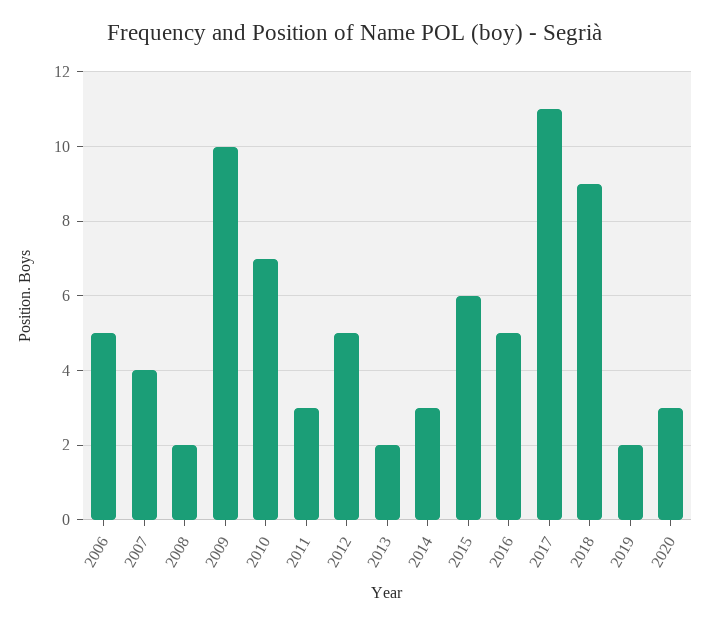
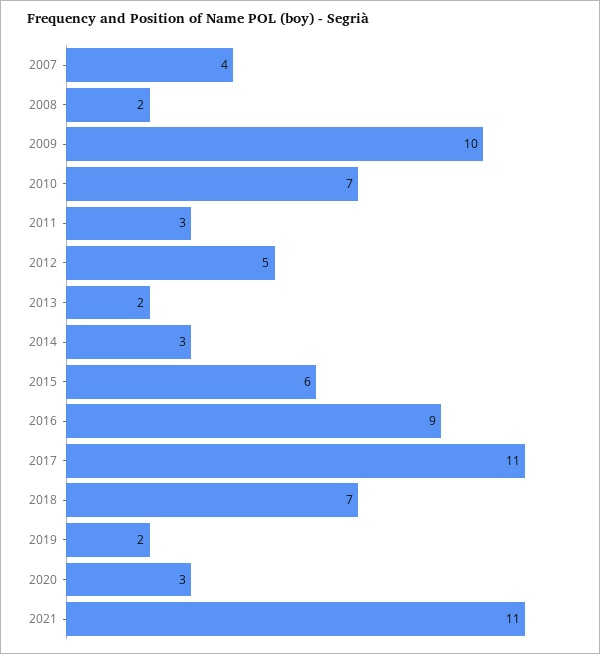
2006: 5 -> none
2016: 5 -> 9
2018: 9 -> 7
2021: none -> 11

